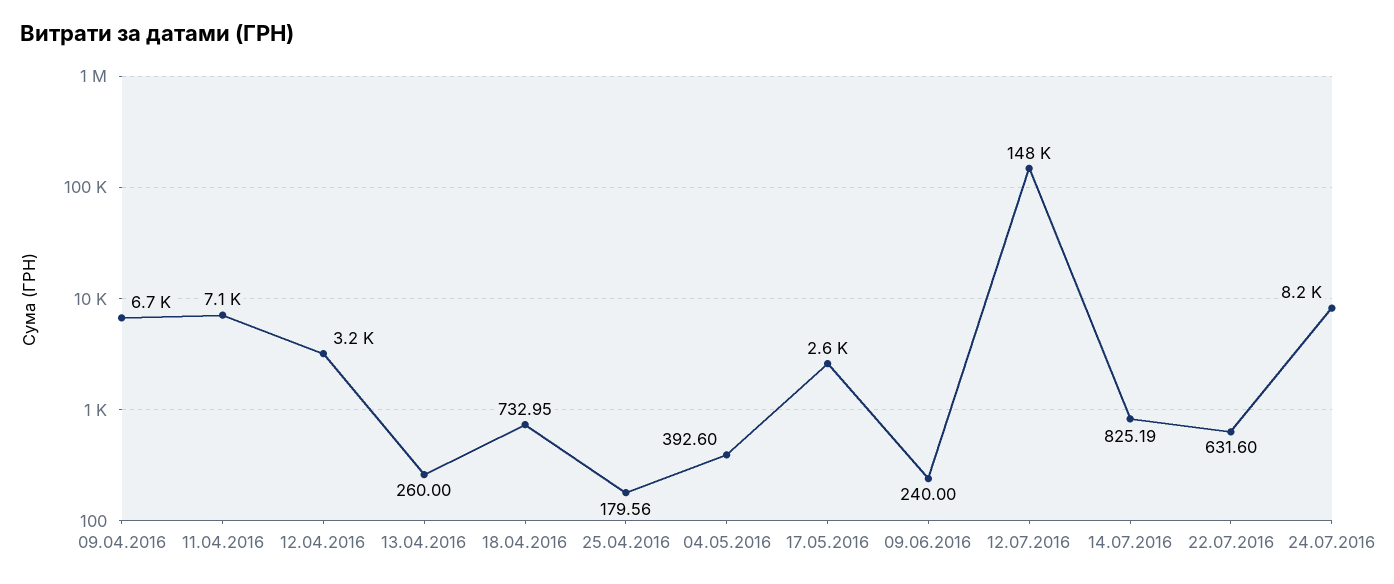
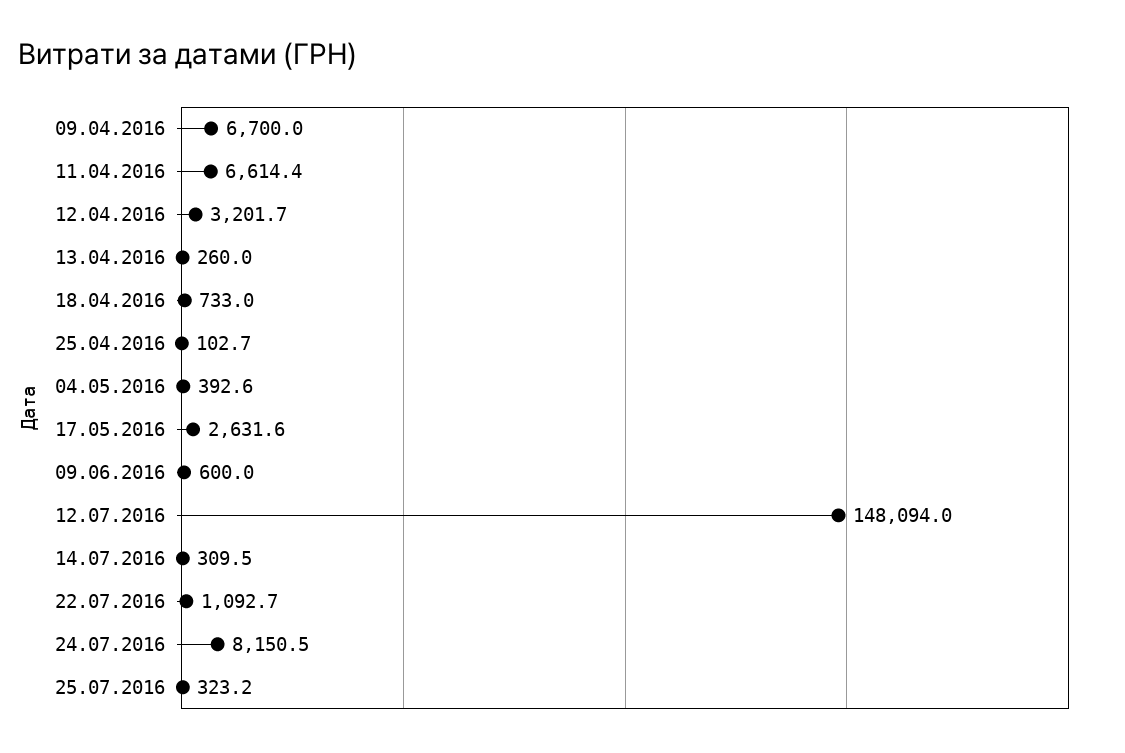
11.04.2016: 7100 -> 6614.4
25.04.2016: 179.56 -> 102.7
09.06.2016: 240 -> 600
14.07.2016: 825.19 -> 309.5
22.07.2016: 631.6 -> 1092.7
25.07.2016: none -> 323.2

